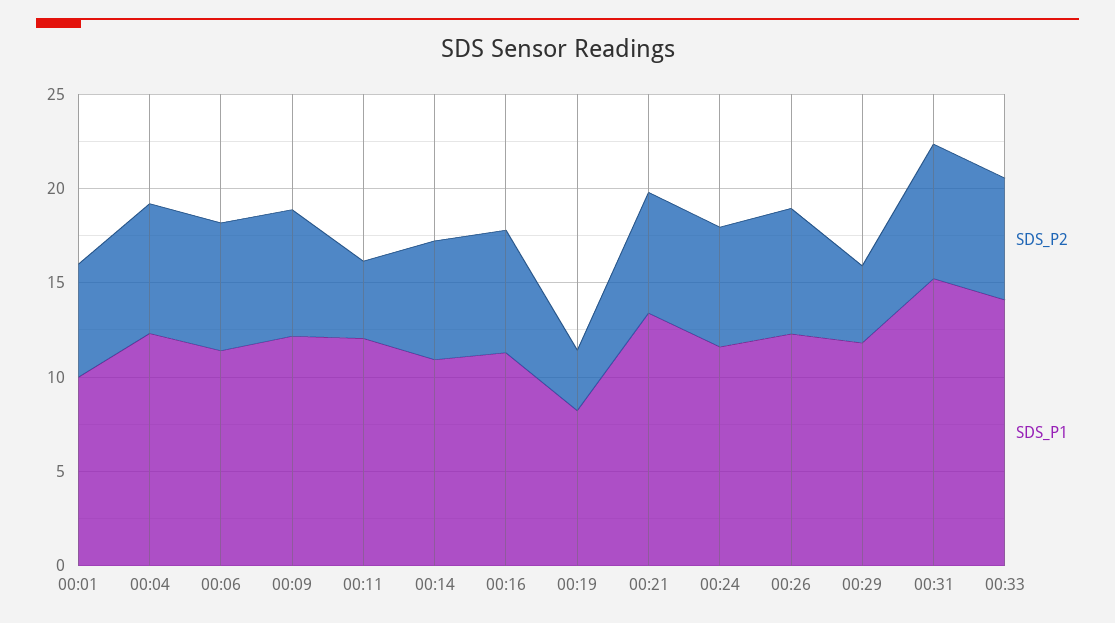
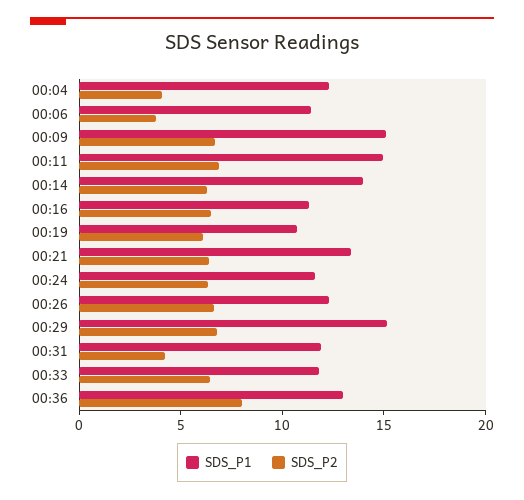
SDS_P2, 00:01: 6 -> none
SDS_P1, 00:01: 10 -> none
SDS_P2, 00:04: 7 -> 4
SDS_P2, 00:06: 7 -> 4
SDS_P1, 00:09: 12 -> 15
SDS_P2, 00:11: 4 -> 7
SDS_P1, 00:11: 12 -> 15
SDS_P1, 00:14: 11 -> 14
SDS_P2, 00:19: 3 -> 6
SDS_P1, 00:19: 8 -> 11
SDS_P2, 00:29: 4 -> 7
SDS_P1, 00:29: 12 -> 15
SDS_P2, 00:31: 7 -> 4
SDS_P1, 00:31: 15 -> 12
SDS_P1, 00:33: 14 -> 12
SDS_P1, 00:36: none -> 13
SDS_P2, 00:36: none -> 8

